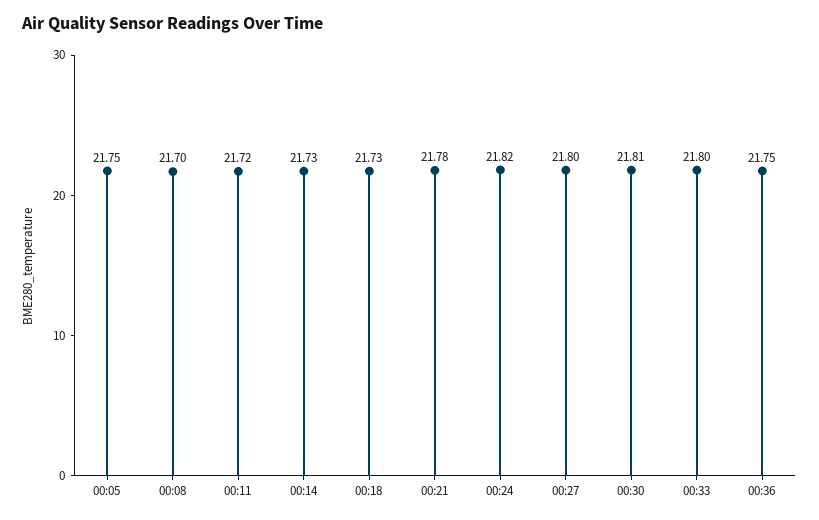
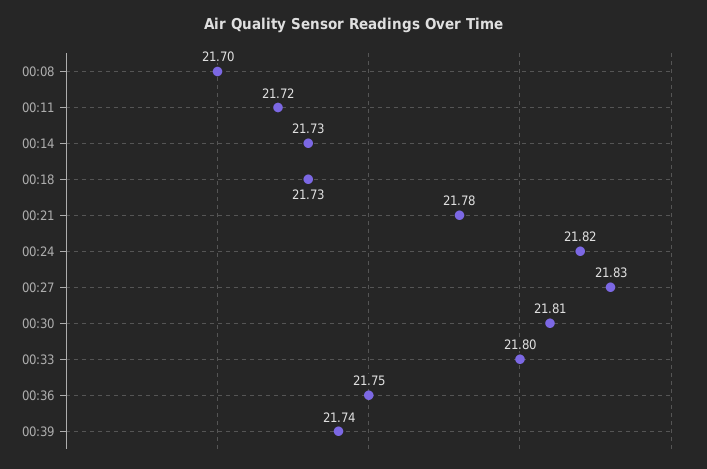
00:05: 21.75 -> none
00:27: 21.8 -> 21.83
00:39: none -> 21.74

